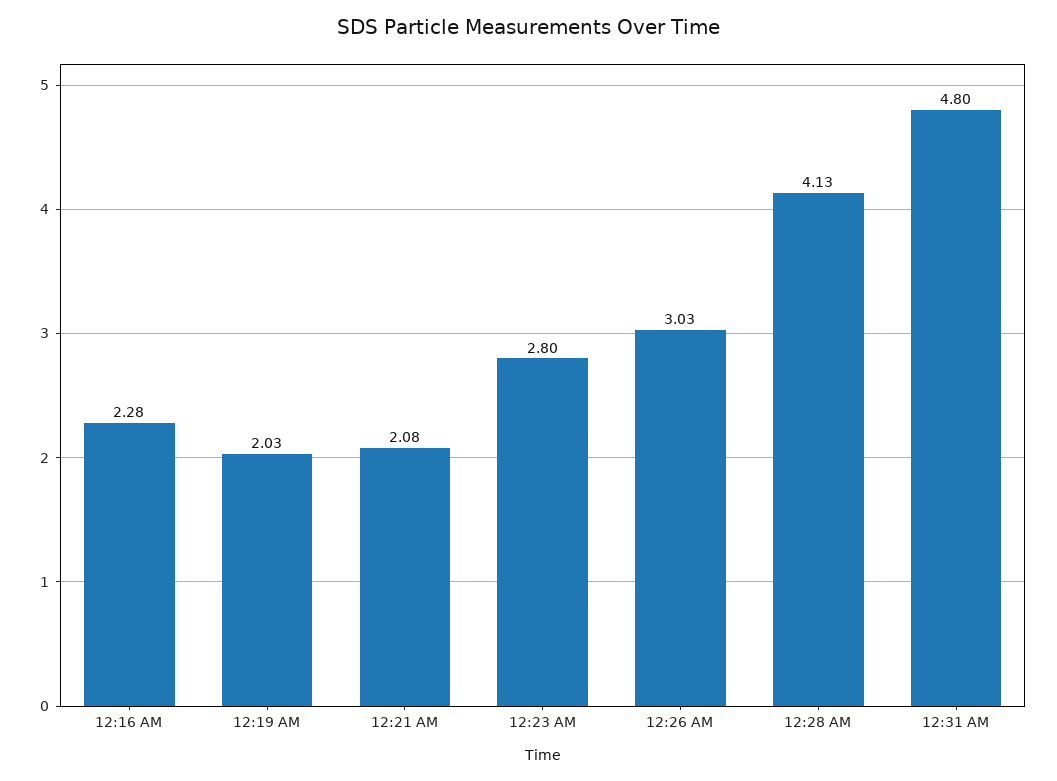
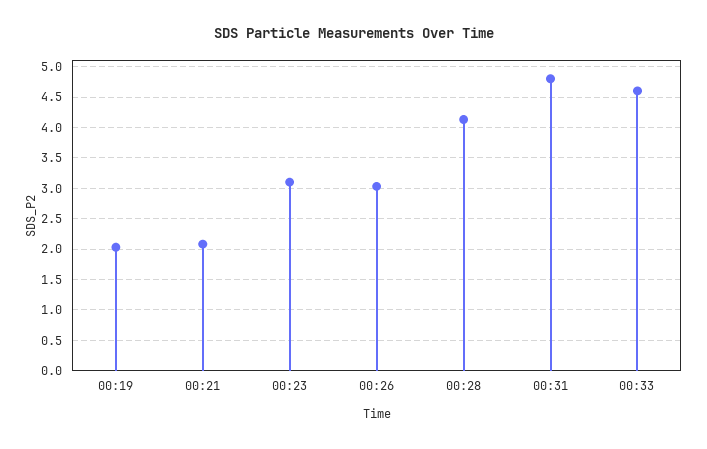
12:16 AM: 2.28 -> none
12:23 AM: 2.8 -> 3.1
00:33: none -> 4.6

